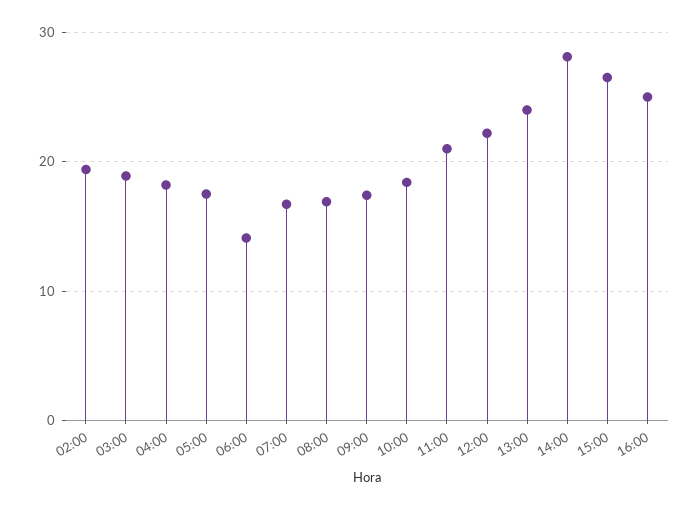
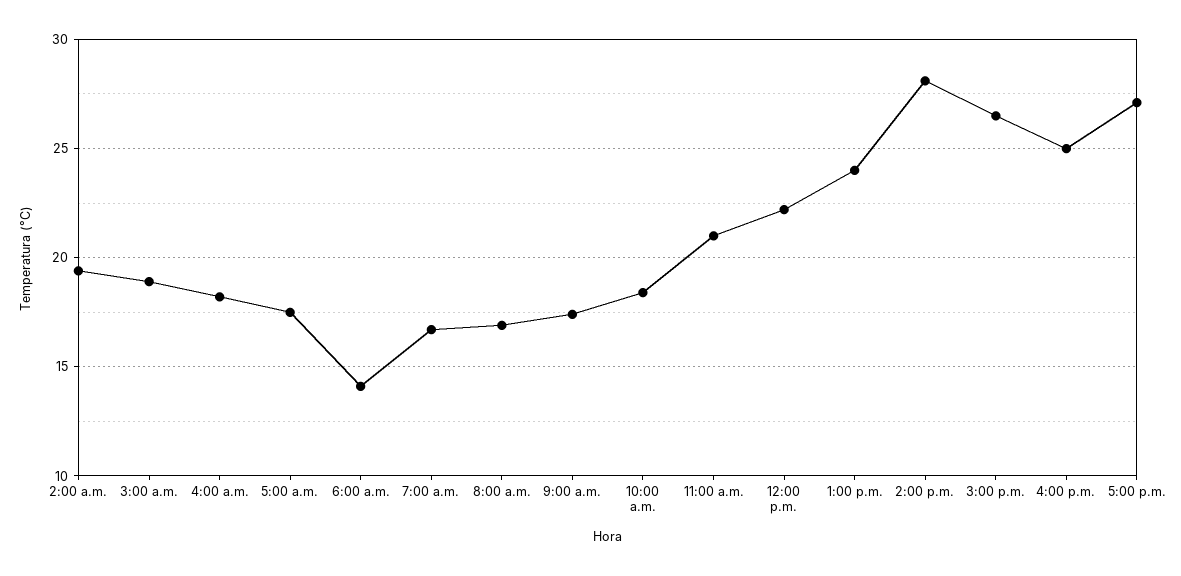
5:00 p.m.: none -> 27

